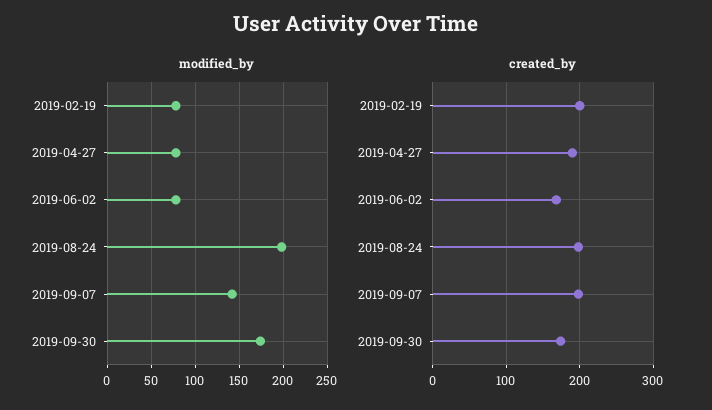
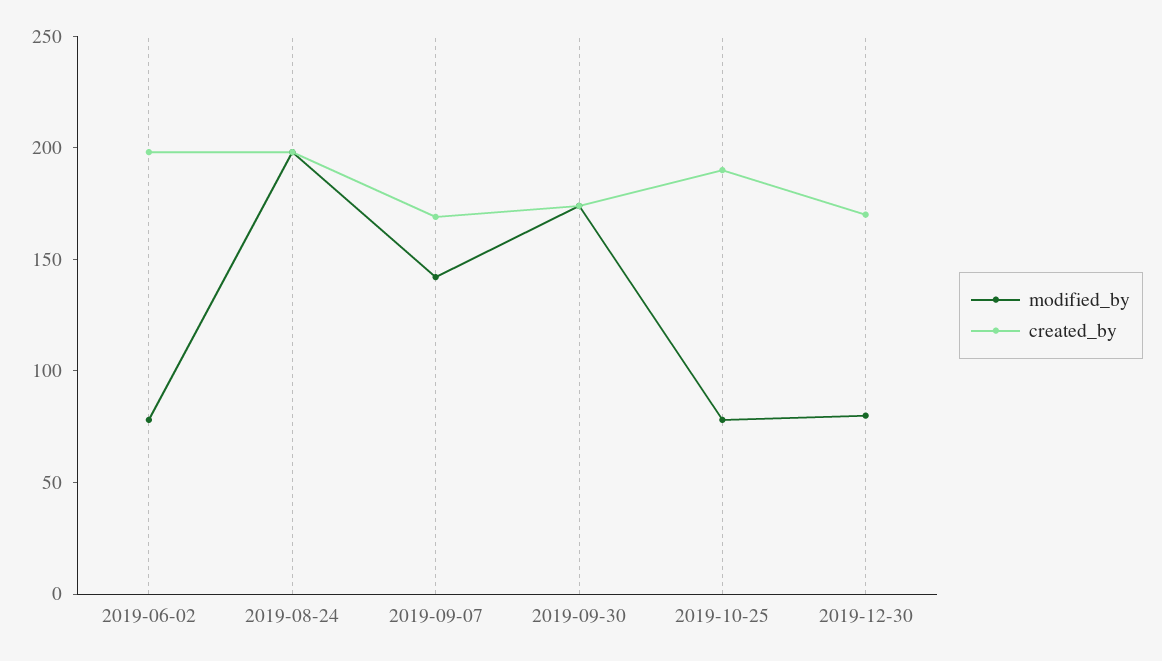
modified_by, 2019-02-19: 80 -> none
modified_by, 2019-04-27: 80 -> none
created_by, 2019-02-19: 200 -> none
created_by, 2019-04-27: 190 -> none
created_by, 2019-06-02: 170 -> 200
created_by, 2019-09-07: 200 -> 170
modified_by, 2019-10-25: none -> 80
created_by, 2019-10-25: none -> 190
modified_by, 2019-12-30: none -> 80
created_by, 2019-12-30: none -> 170

